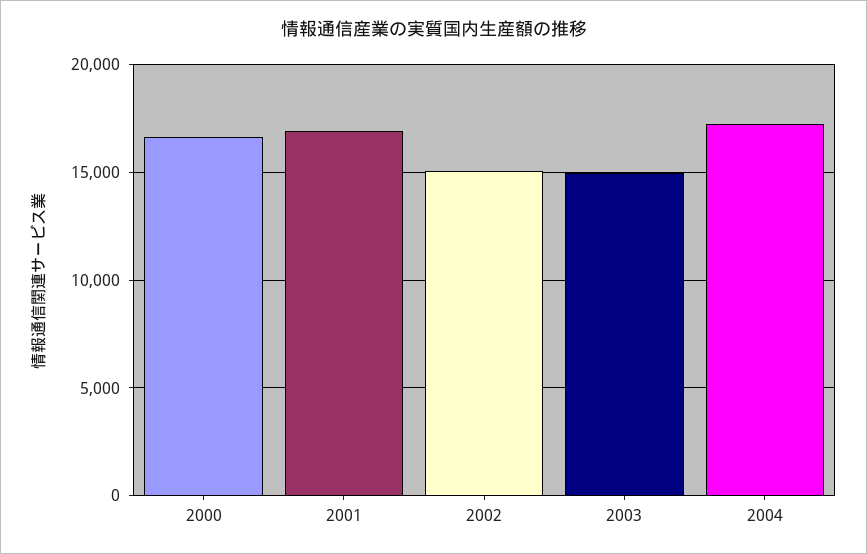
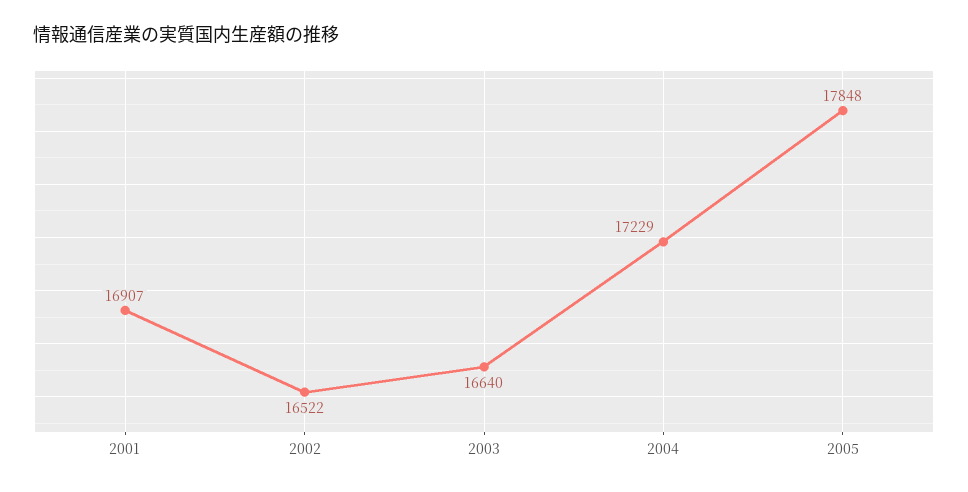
2000: 16500 -> none
2002: 15000 -> 16522
2003: 15000 -> 16640
2005: none -> 17848

